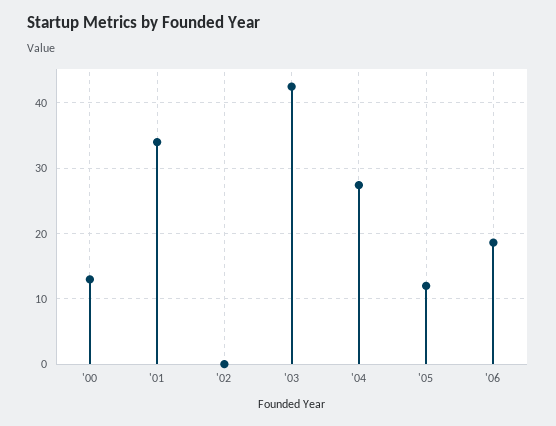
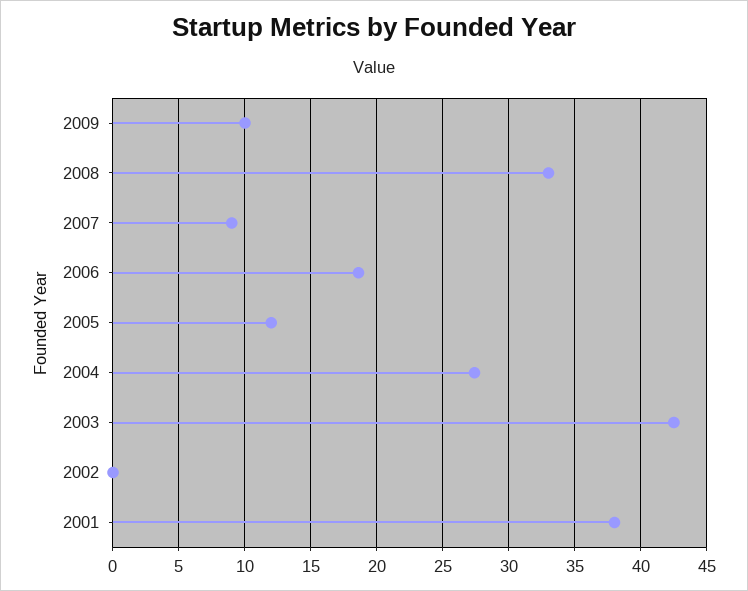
'00: 13 -> none
'01: 34 -> 38
2009: none -> 10
2008: none -> 33
2007: none -> 9

